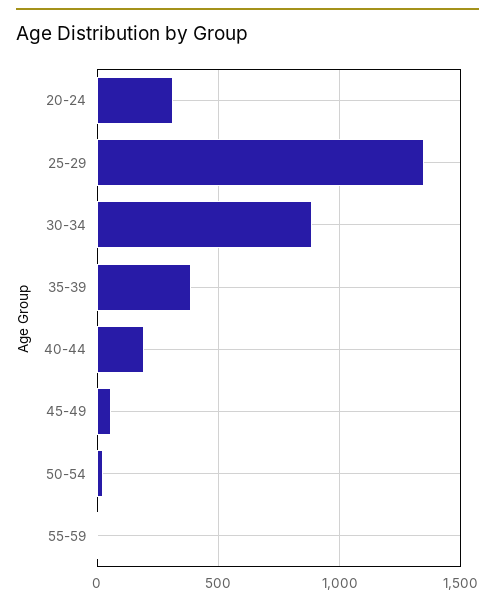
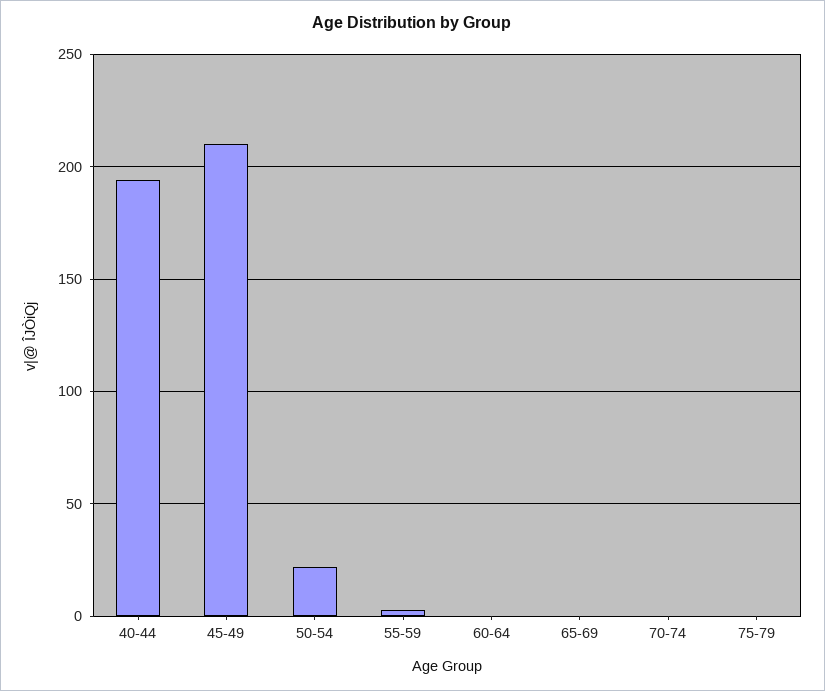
20-24: 300 -> none
25-29: 1350 -> none
30-34: 900 -> none
35-39: 400 -> none
45-49: 50 -> 210
60-64: none -> 0
65-69: none -> 0
70-74: none -> 0
75-79: none -> 0

